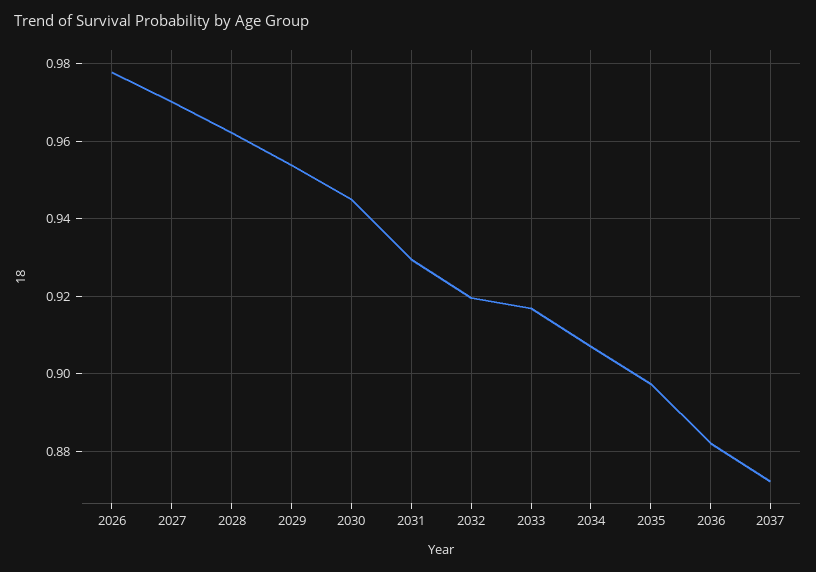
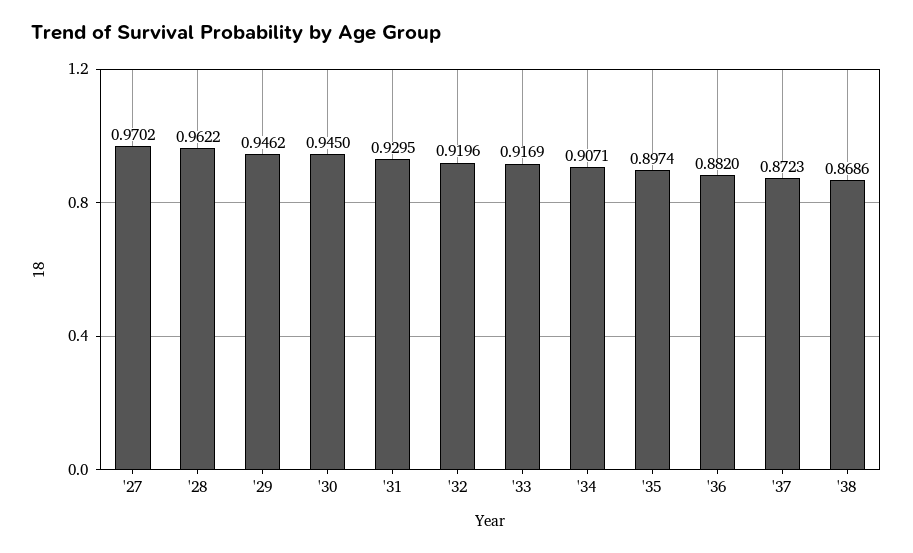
2026: 0.978 -> none
2029: 0.954 -> 0.9462
'38: none -> 0.8686

